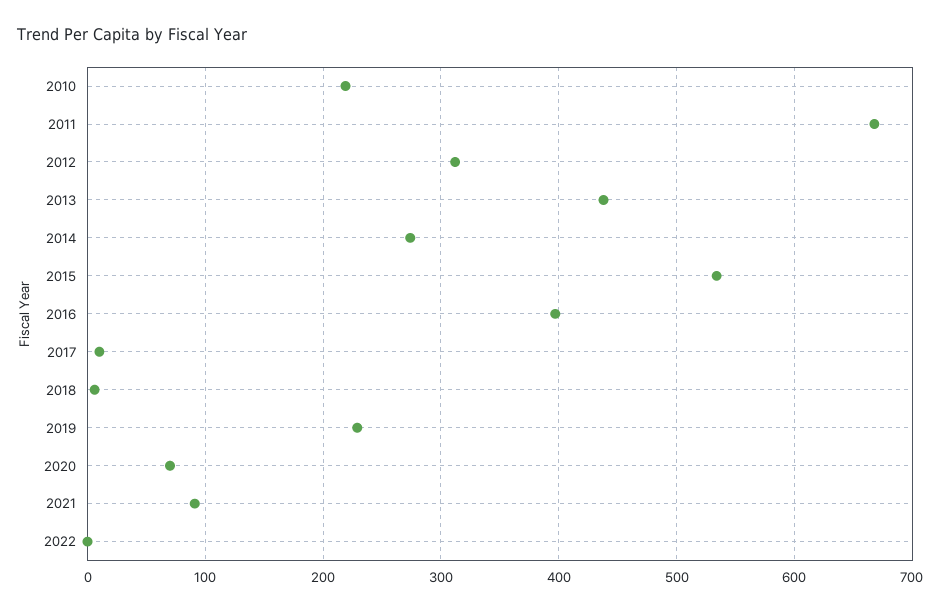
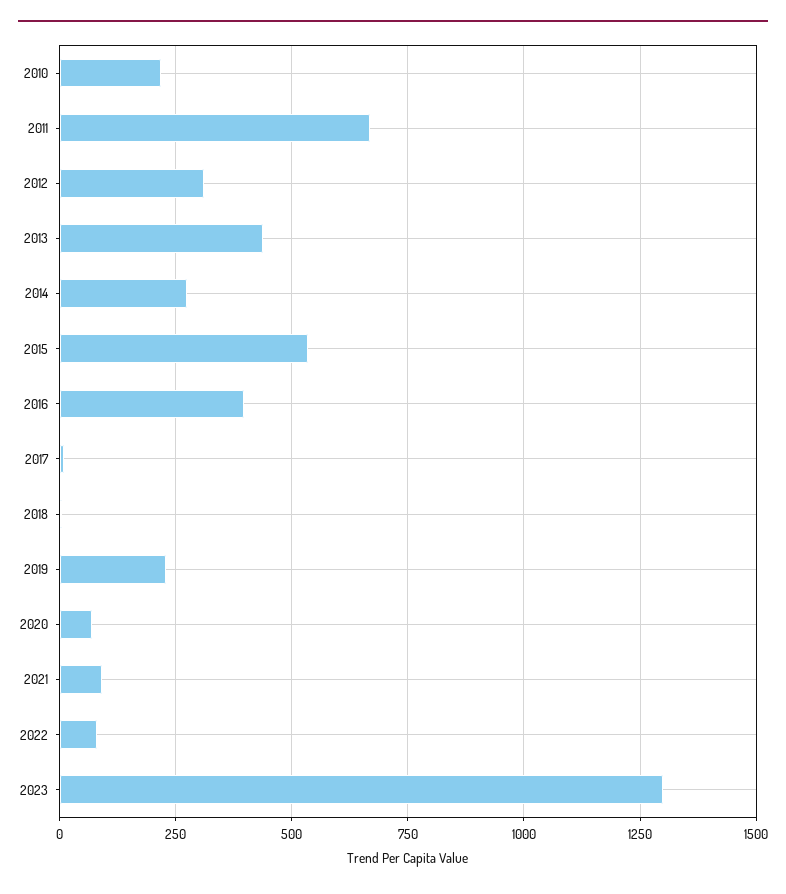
2022: 0 -> 75
2023: none -> 1300

